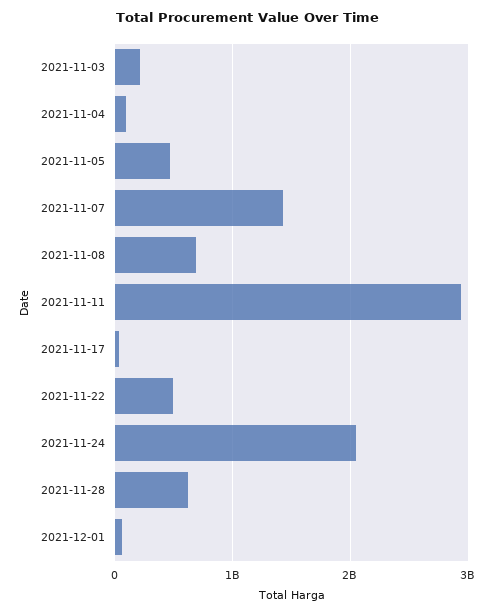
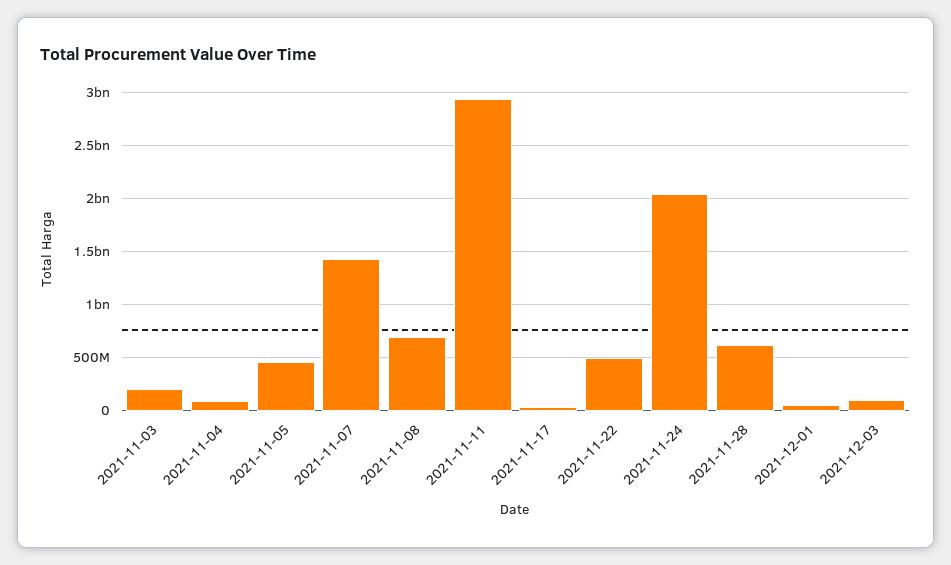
2021-12-03: none -> 100000000

